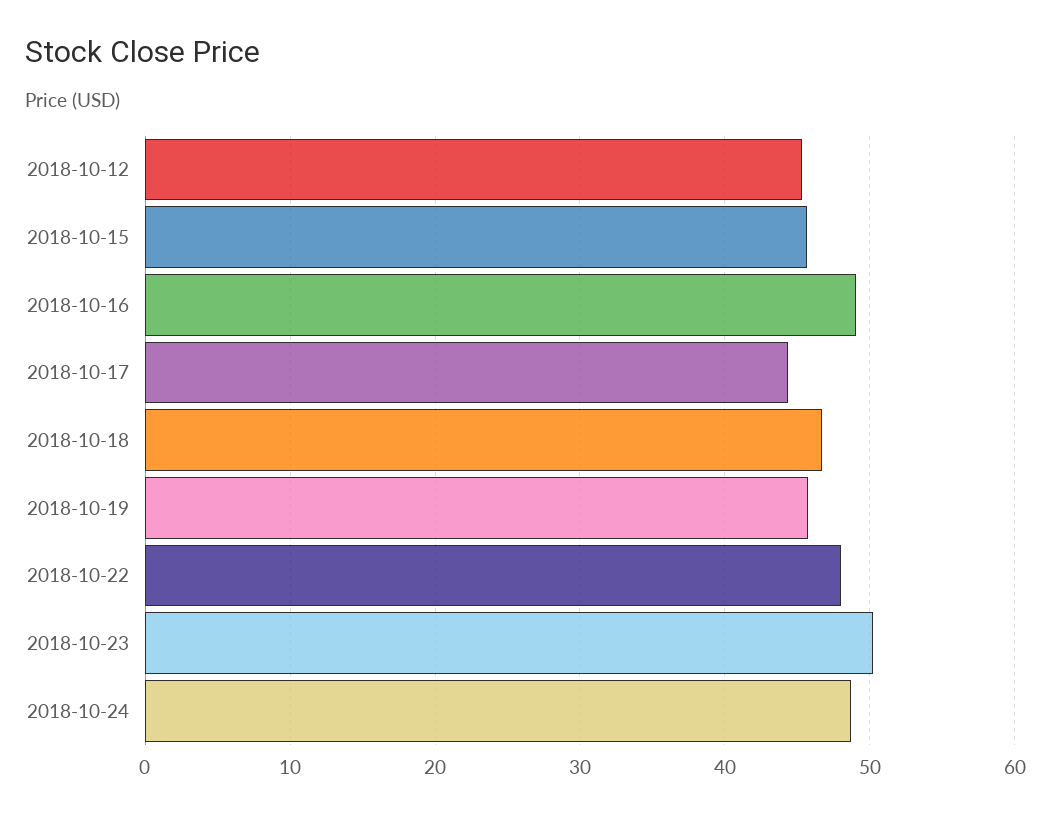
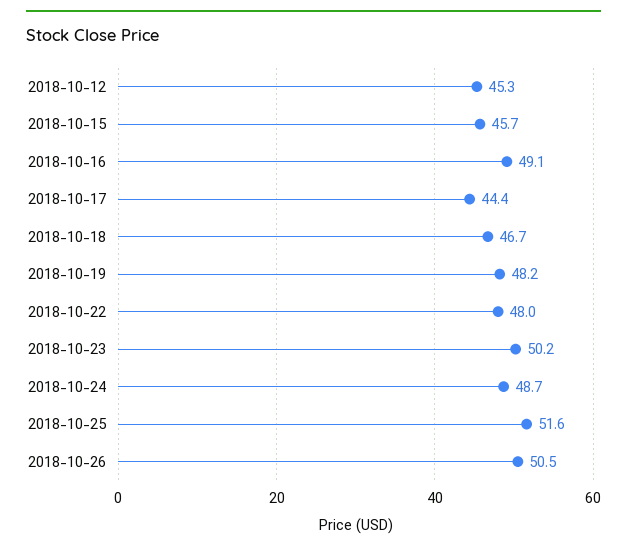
2018-10-19: 46 -> 48.2
2018-10-25: none -> 51.6
2018-10-26: none -> 50.5

